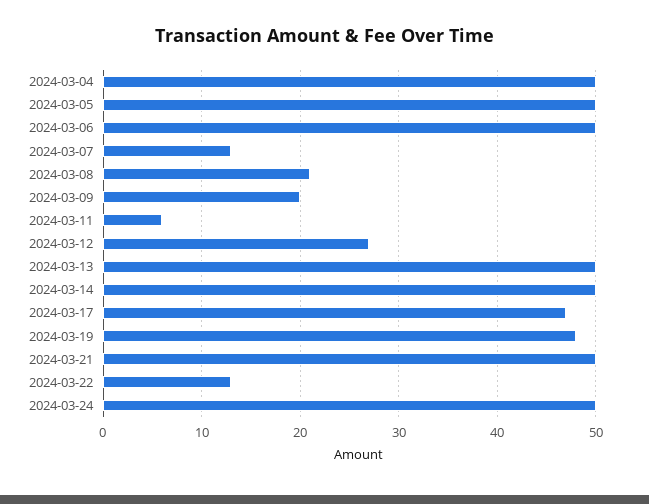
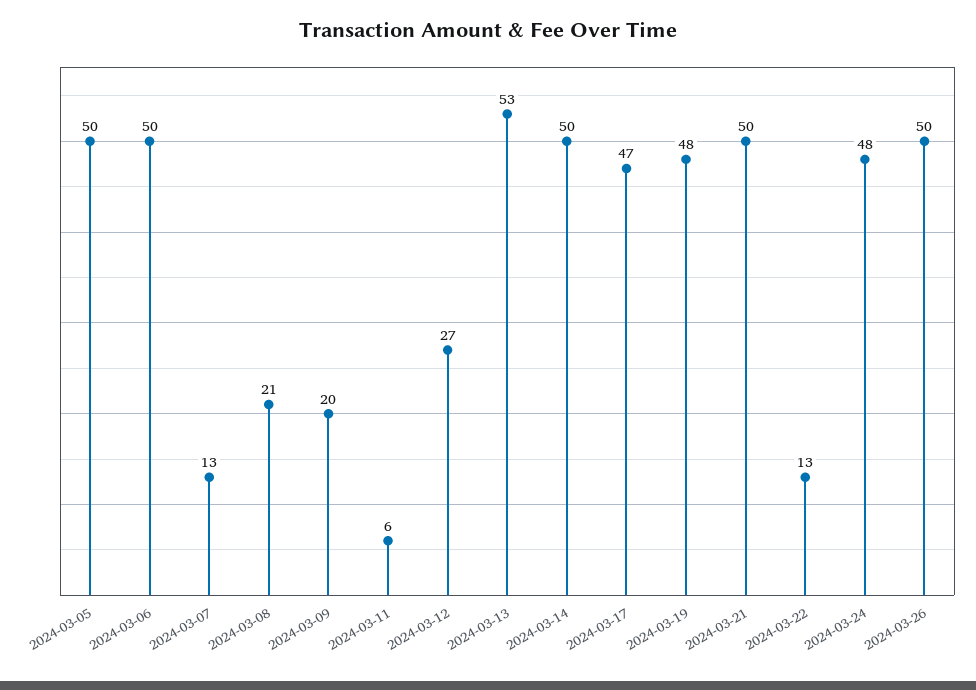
2024-03-04: 50 -> none
2024-03-13: 50 -> 53
2024-03-24: 50 -> 48
2024-03-26: none -> 50

